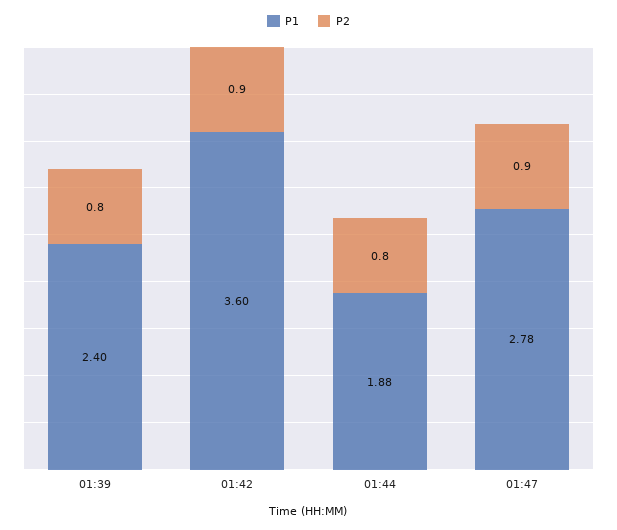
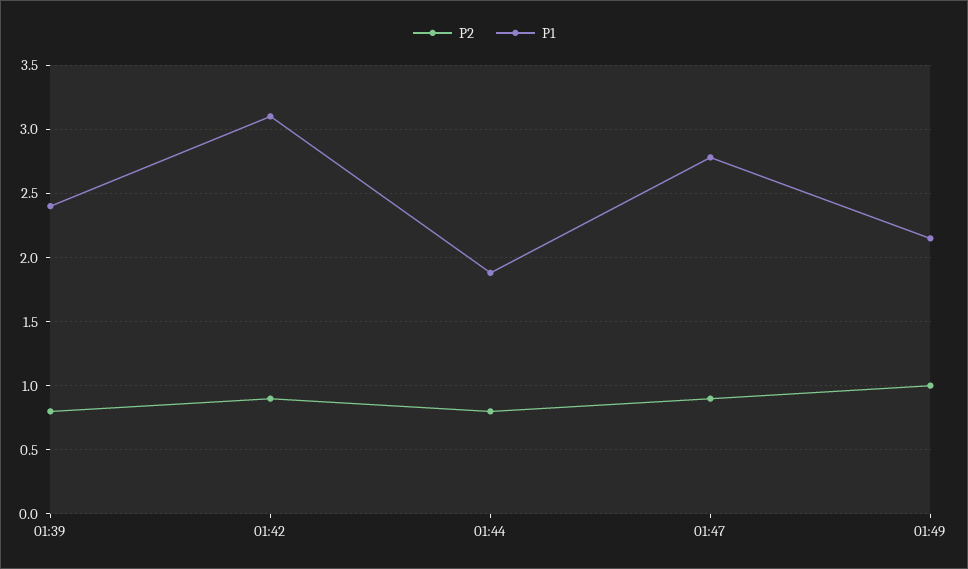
P1, 01:42: 3.6 -> 3.1
P2, 01:49: none -> 1
P1, 01:49: none -> 2.15

